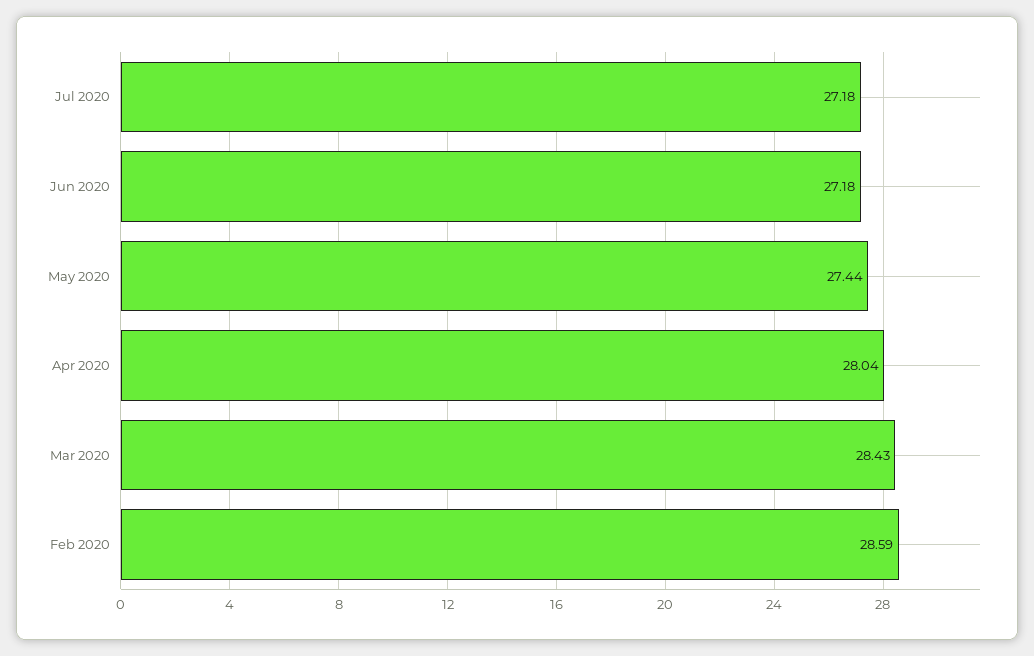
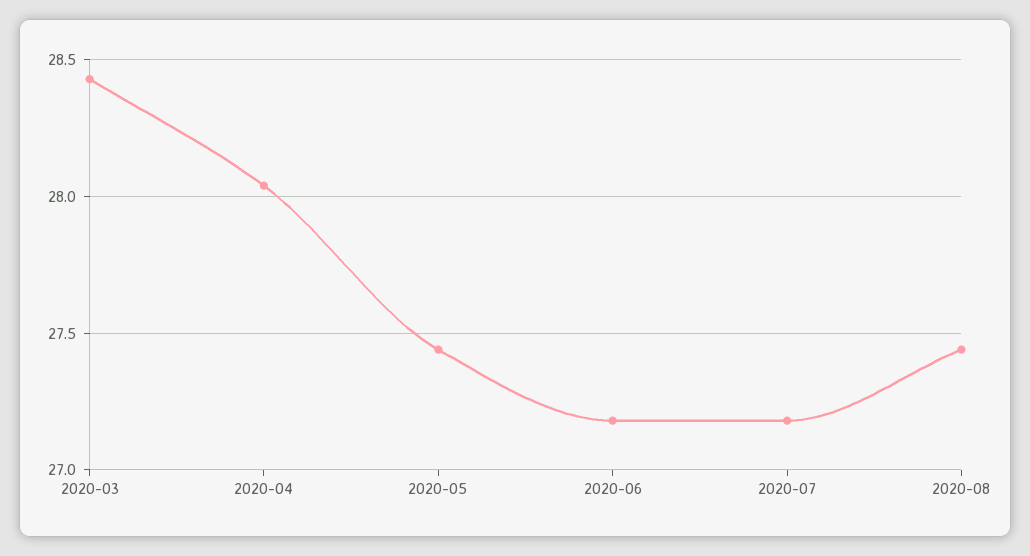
Feb 2020: 28.59 -> none
2020-08: none -> 27.45

